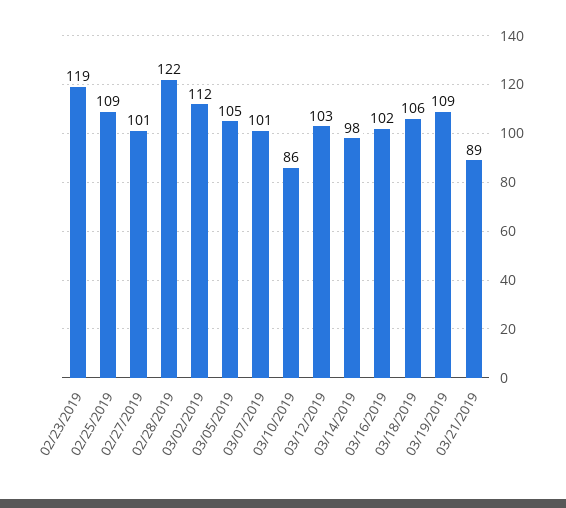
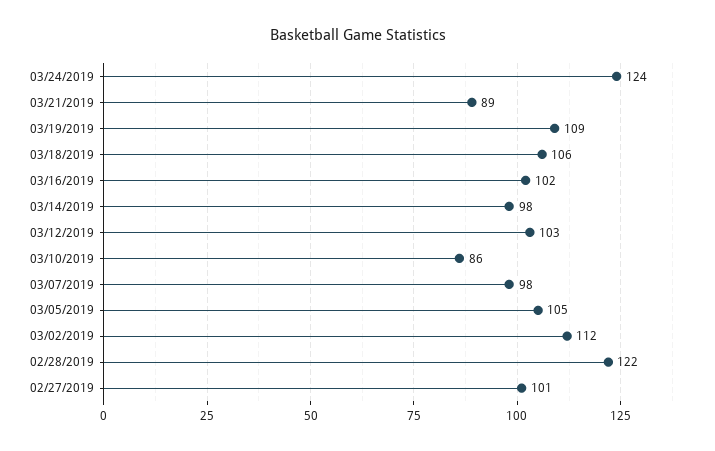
02/23/2019: 119 -> none
02/25/2019: 109 -> none
03/07/2019: 101 -> 98
03/24/2019: none -> 124

